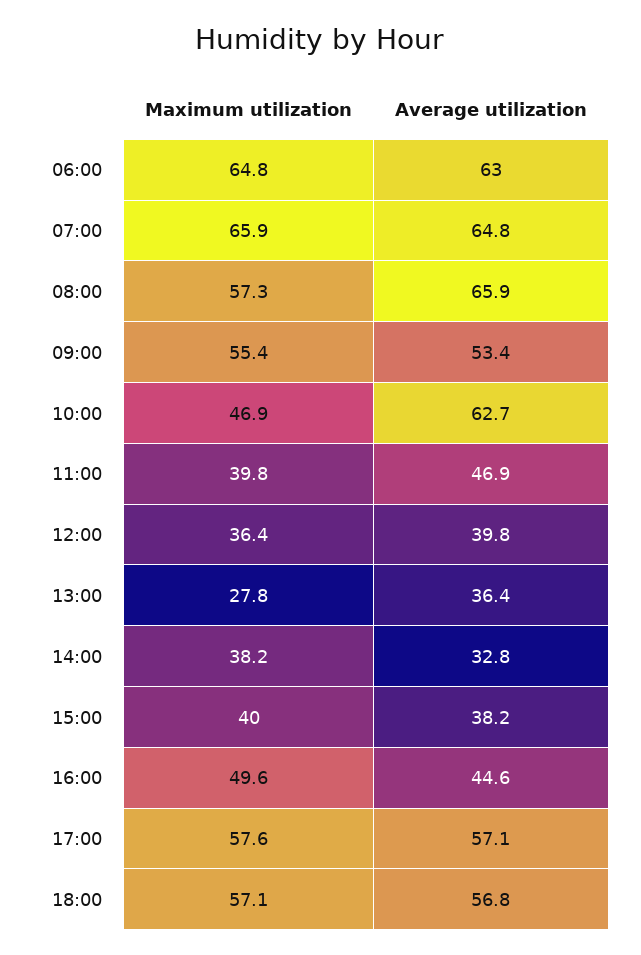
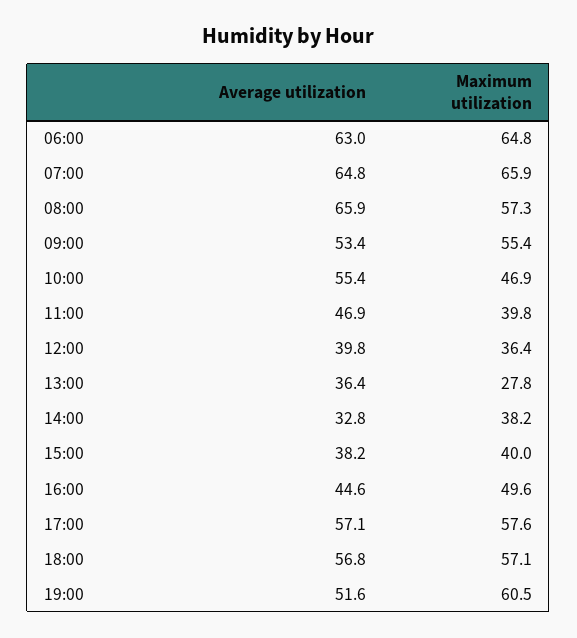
Average utilization, 10:00: 62.7 -> 55.4
Average utilization, 19:00: none -> 51.6
Maximum utilization, 19:00: none -> 60.5

